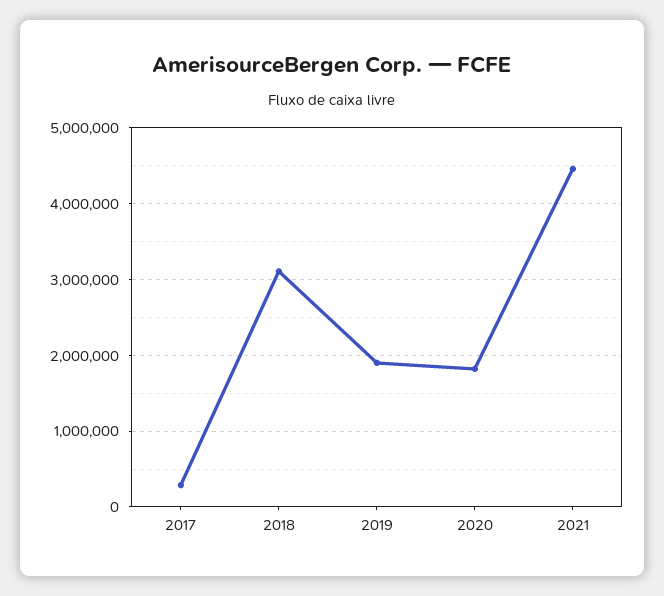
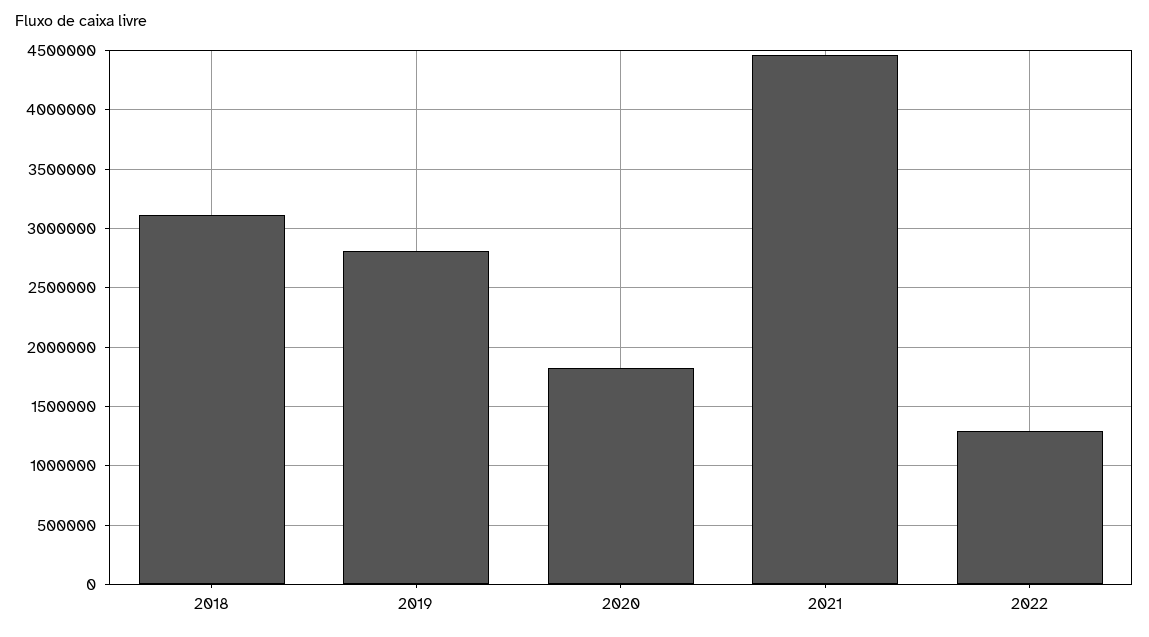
2017: 300000 -> none
2019: 1900000 -> 2800000
2022: none -> 1300000

